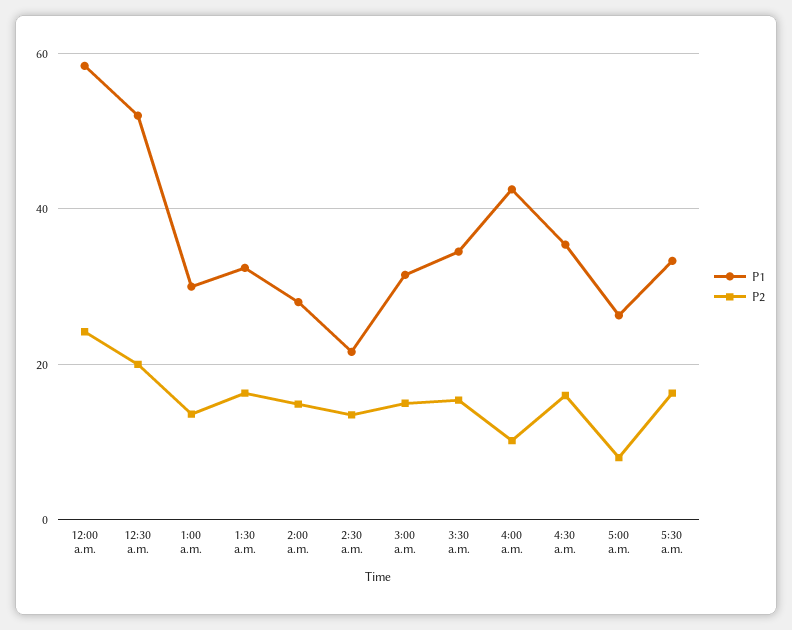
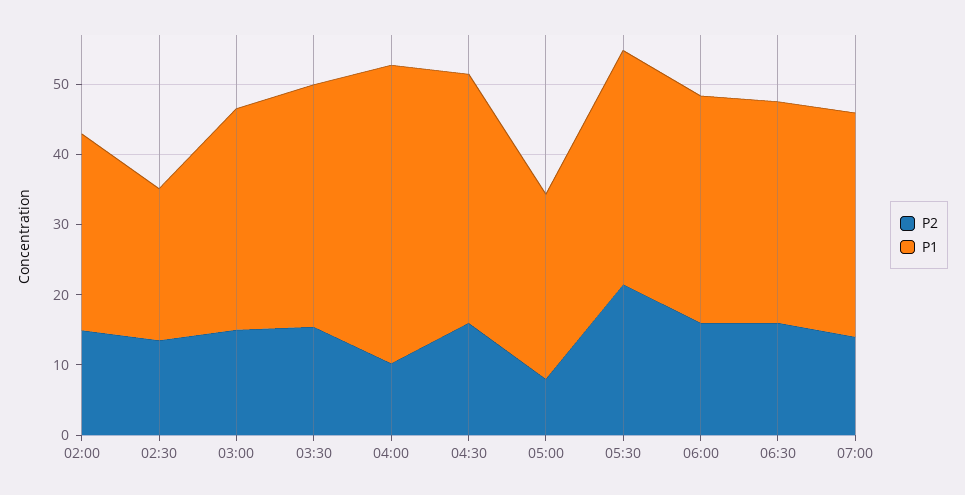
P1, 12:00 a.m.: 58 -> none
P2, 12:00 a.m.: 24 -> none
P1, 12:30 a.m.: 52 -> none
P2, 12:30 a.m.: 20 -> none
P1, 1:00 a.m.: 30 -> none
P2, 1:00 a.m.: 14 -> none
P1, 1:30 a.m.: 32 -> none
P2, 1:30 a.m.: 16 -> none
P2, 5:30 a.m.: 16 -> 22
P2, 06:00: none -> 16
P1, 06:00: none -> 32
P2, 06:30: none -> 16
P1, 06:30: none -> 32
P2, 07:00: none -> 14
P1, 07:00: none -> 32

